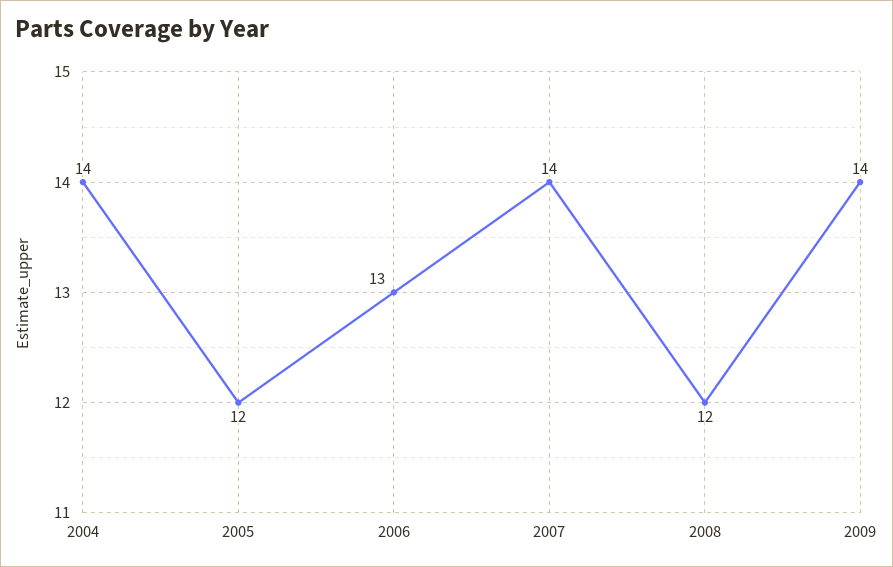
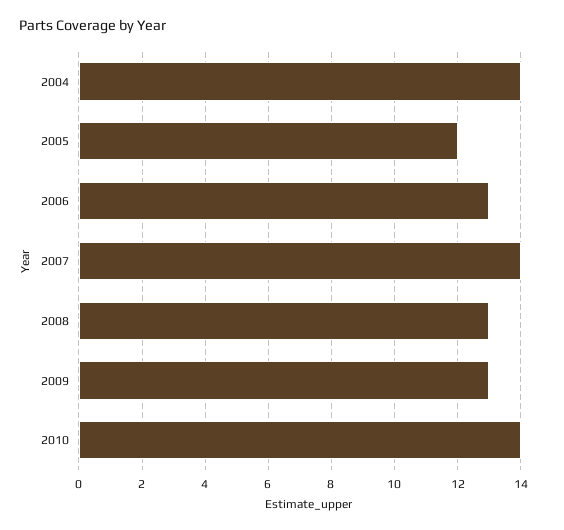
2008: 12 -> 13
2009: 14 -> 13
2010: none -> 14

